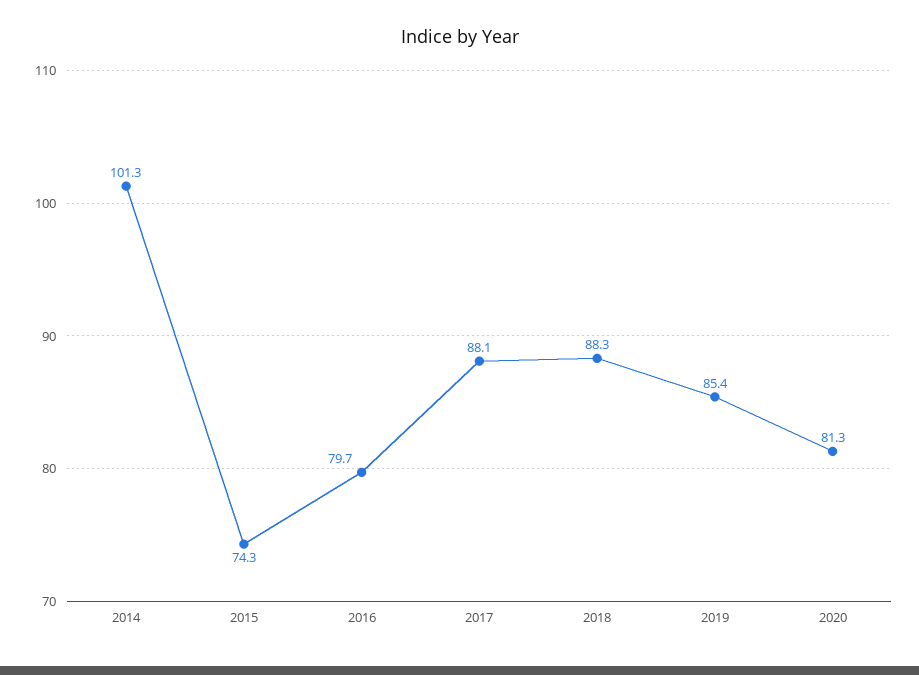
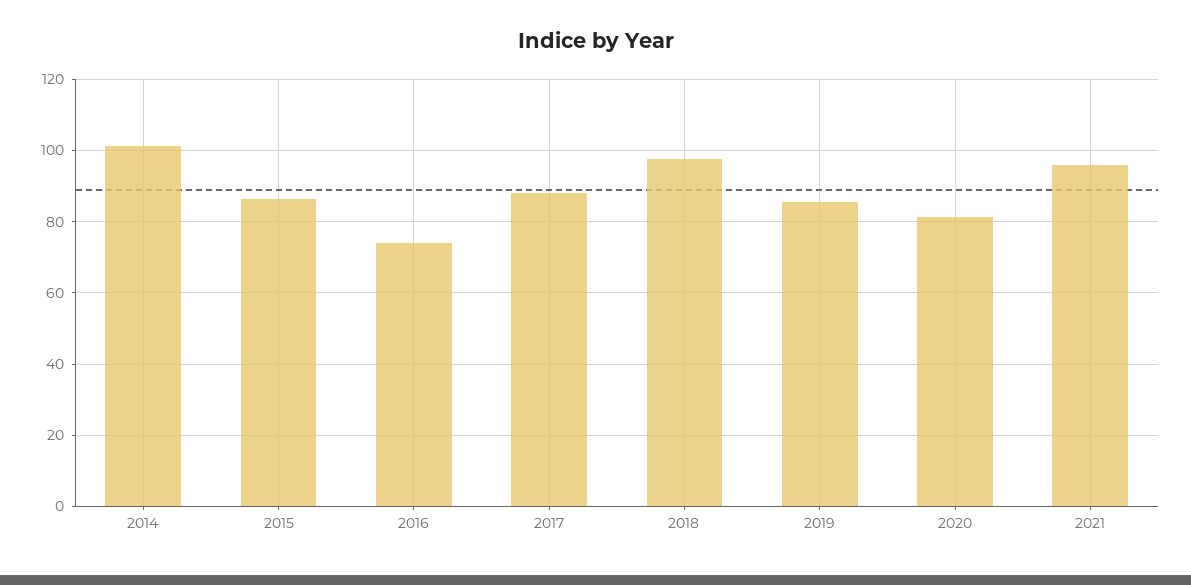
2015: 74.3 -> 86
2016: 79.7 -> 74
2018: 88.3 -> 98
2021: none -> 96

